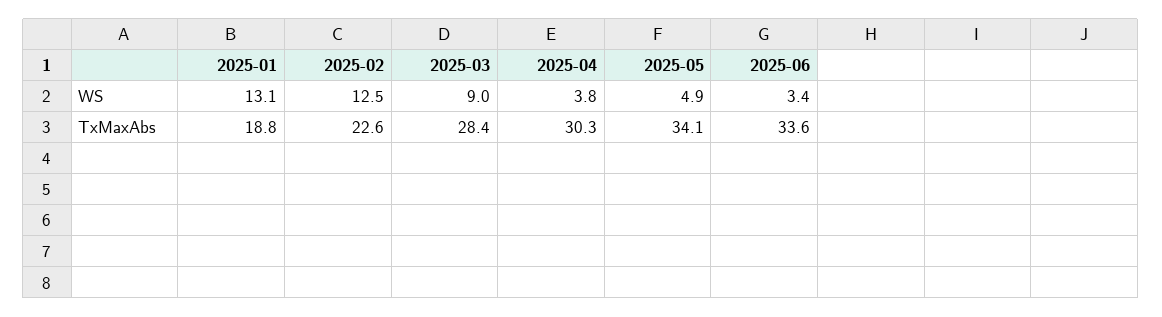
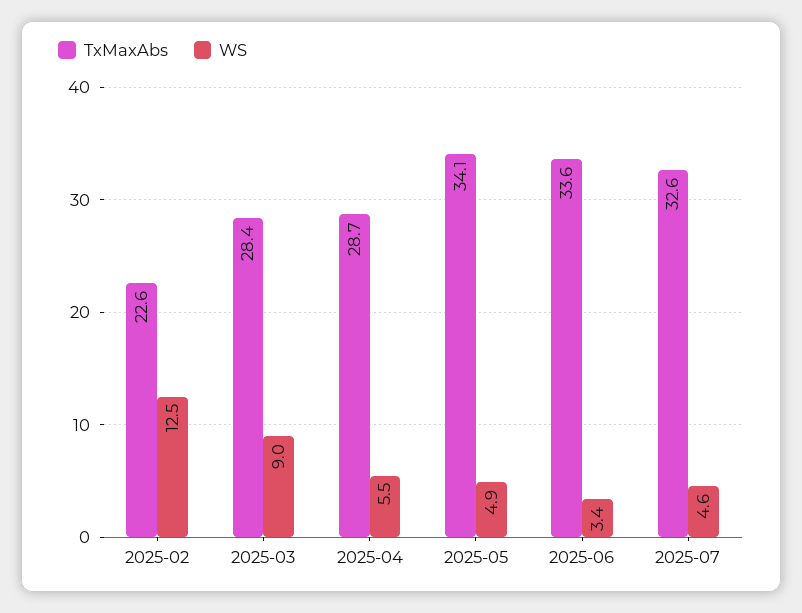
WS, 2025-01: 13.1 -> none
WS, 2025-04: 3.8 -> 5.5
TxMaxAbs, 2025-01: 18.8 -> none
TxMaxAbs, 2025-04: 30.3 -> 28.7
TxMaxAbs, 2025-07: none -> 32.6
WS, 2025-07: none -> 4.6

